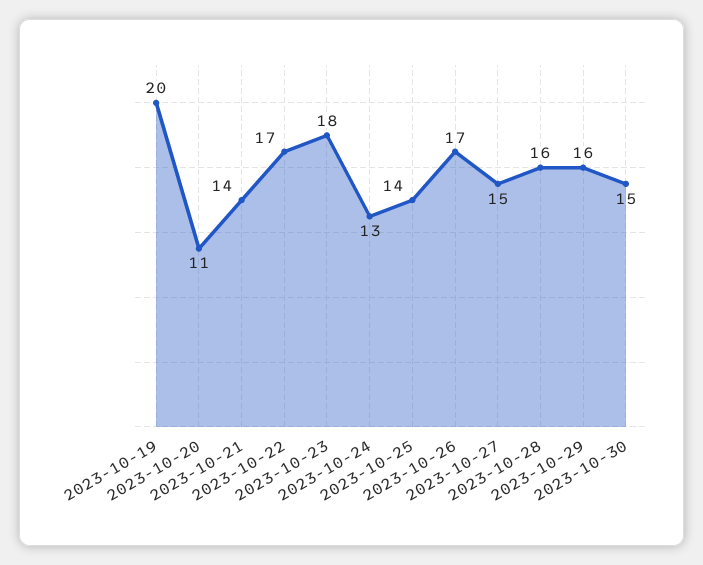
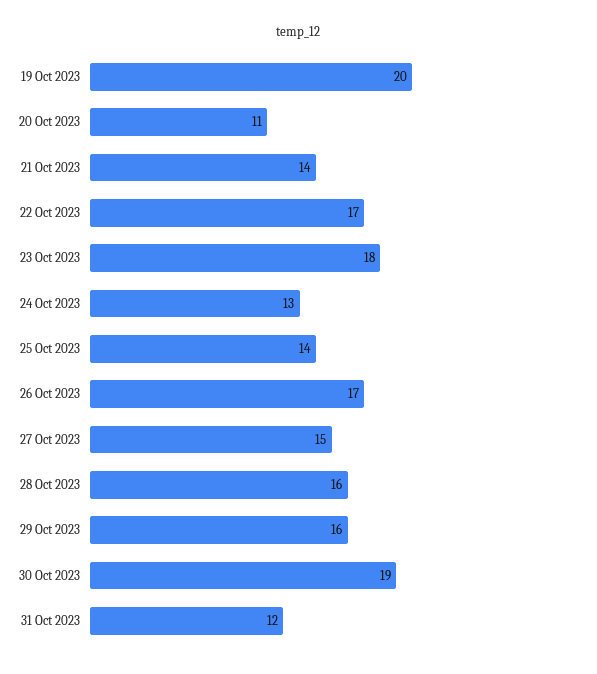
2023-10-30: 15 -> 19
31 Oct 2023: none -> 12

